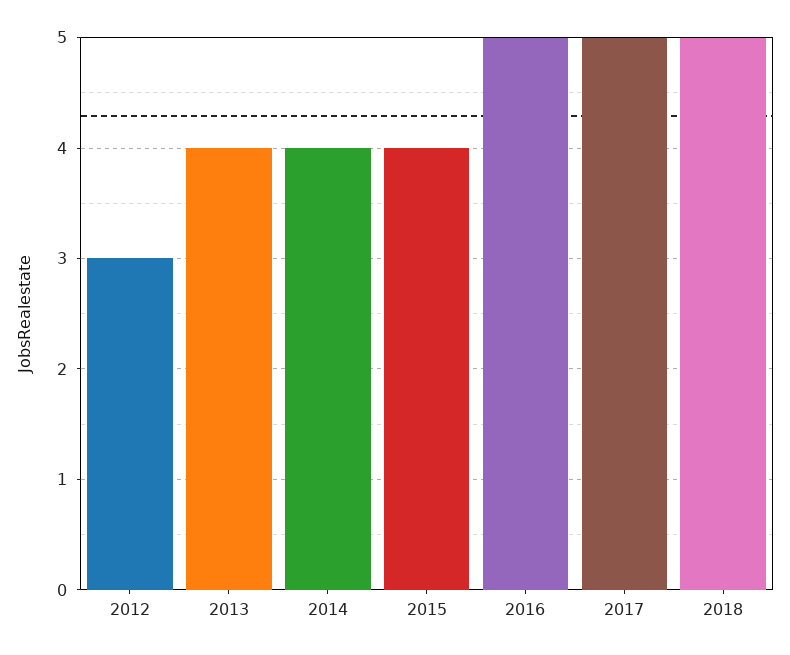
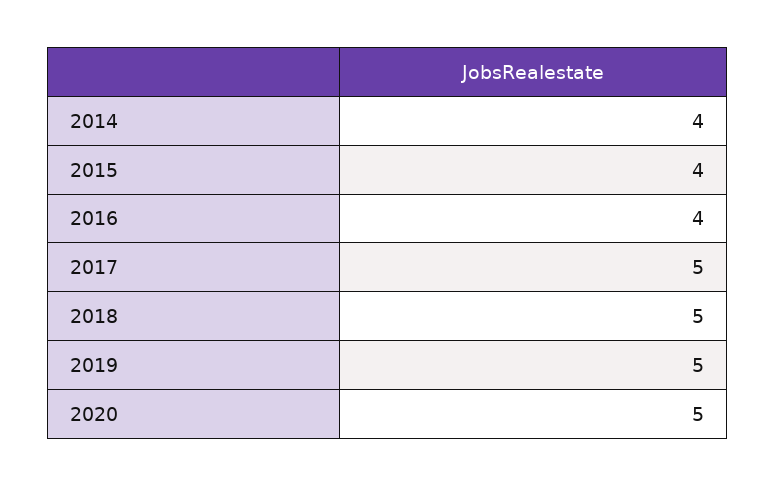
2012: 3 -> none
2013: 4 -> none
2016: 5 -> 4
2019: none -> 5
2020: none -> 5

